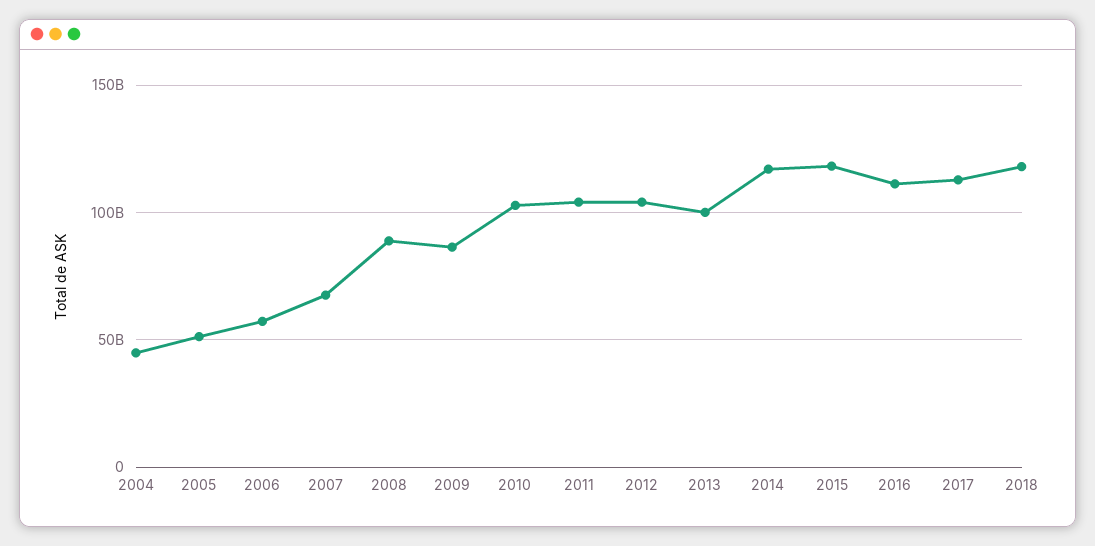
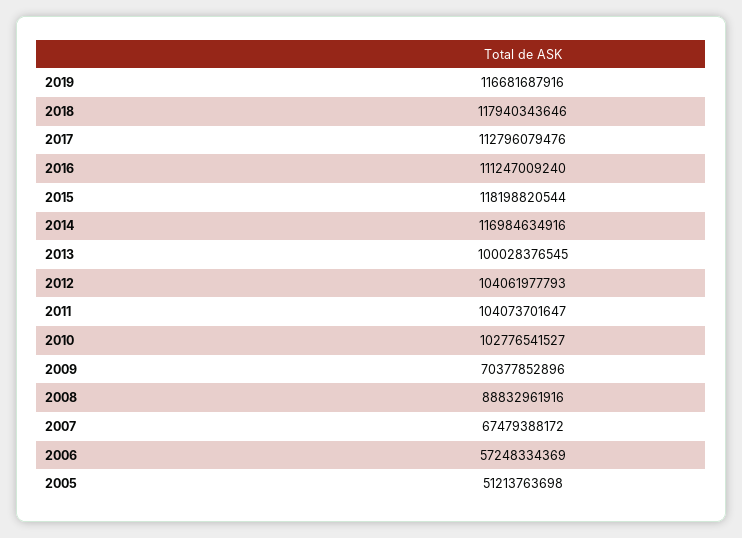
2004: 45000000000 -> none
2009: 85000000000 -> 70377852896
2019: none -> 116681687916

